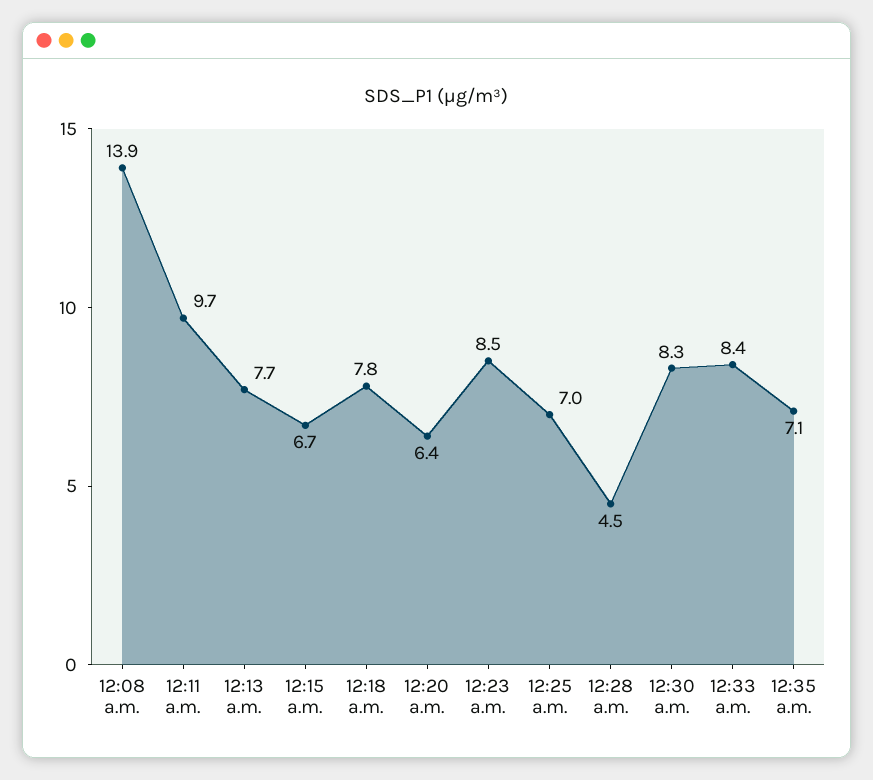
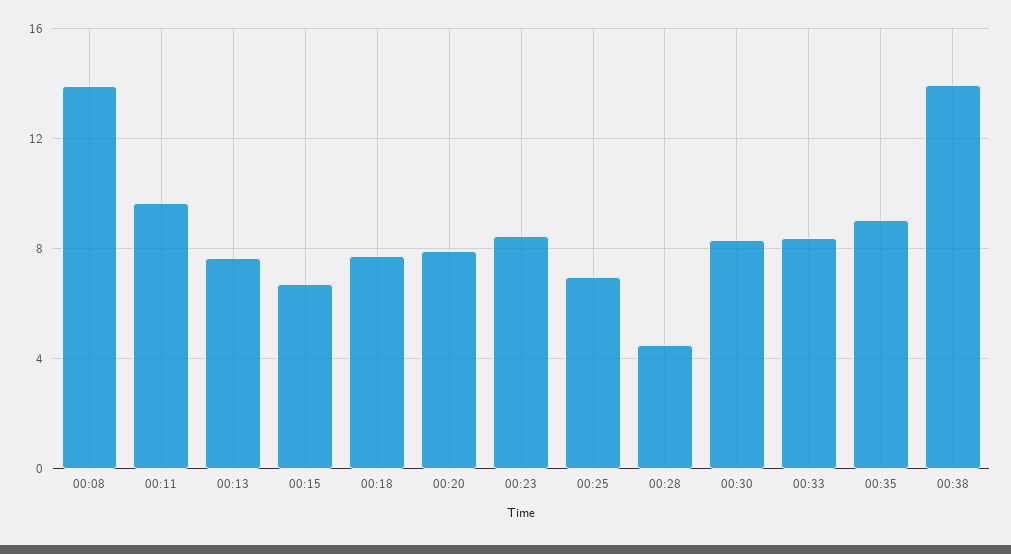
12:20 a.m.: 6.4 -> 8
12:35 a.m.: 7.1 -> 9
00:38: none -> 14

